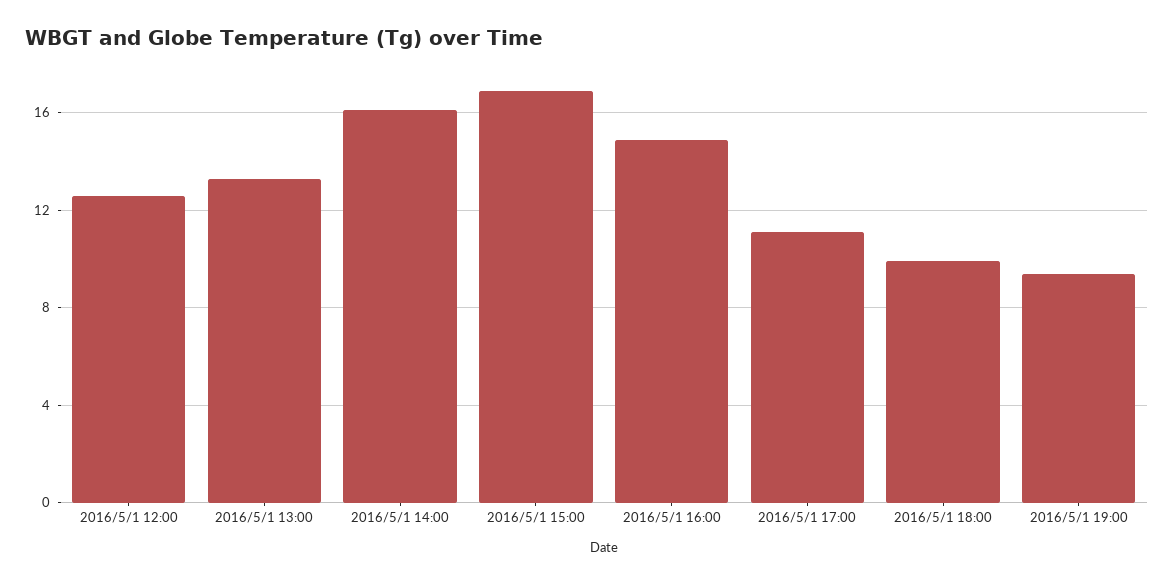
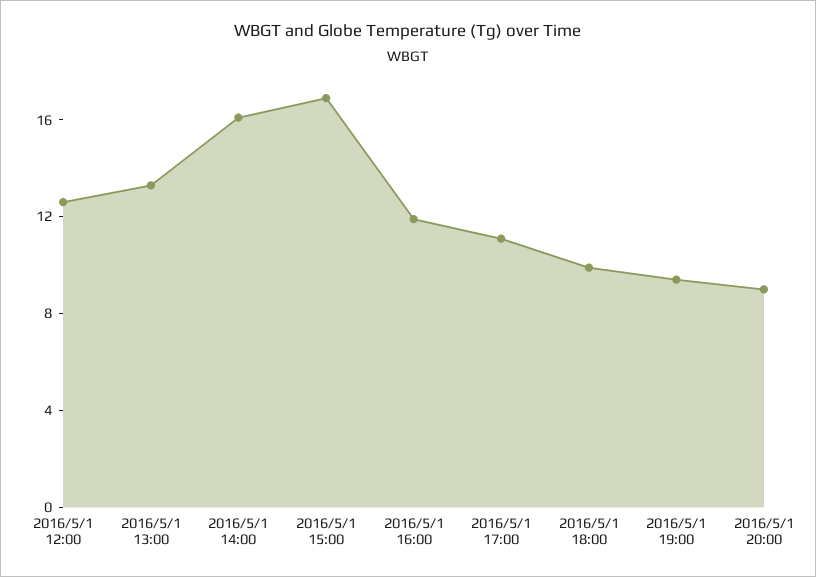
2016/5/1 16:00: 15 -> 12
2016/5/1 20:00: none -> 9

